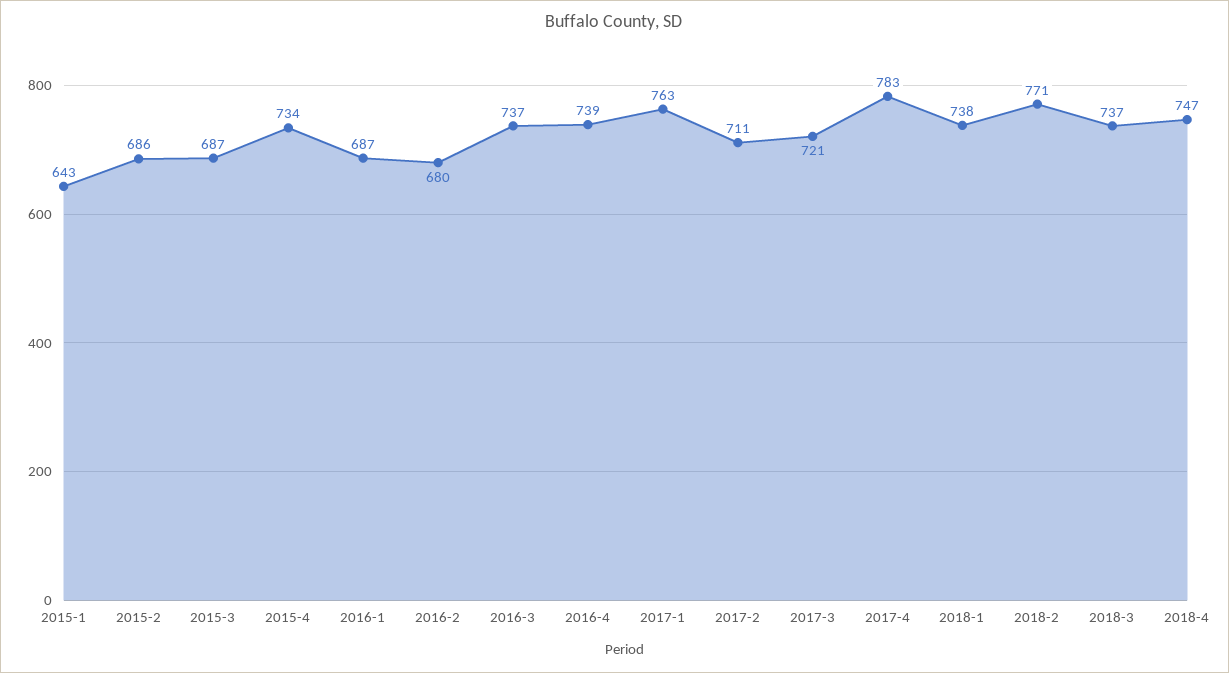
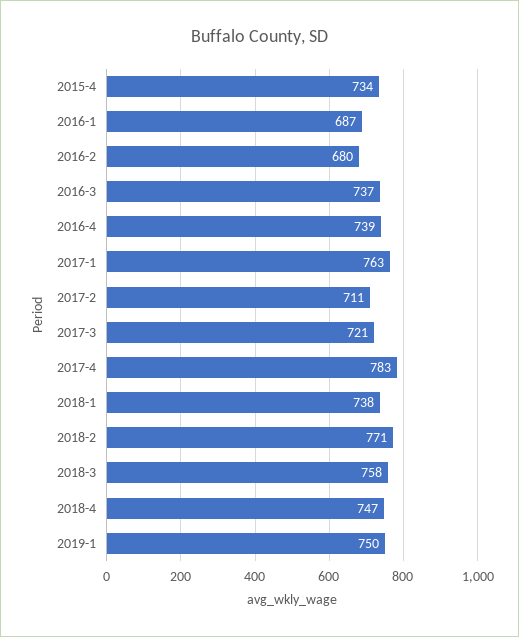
2015-1: 643 -> none
2015-2: 686 -> none
2015-3: 687 -> none
2018-3: 737 -> 758
2019-1: none -> 750

